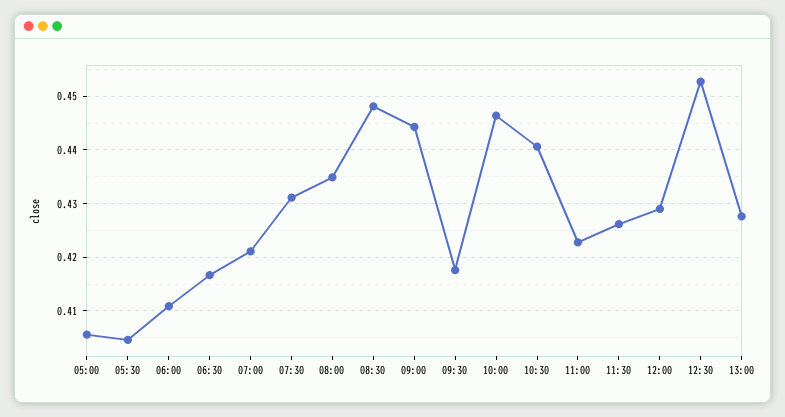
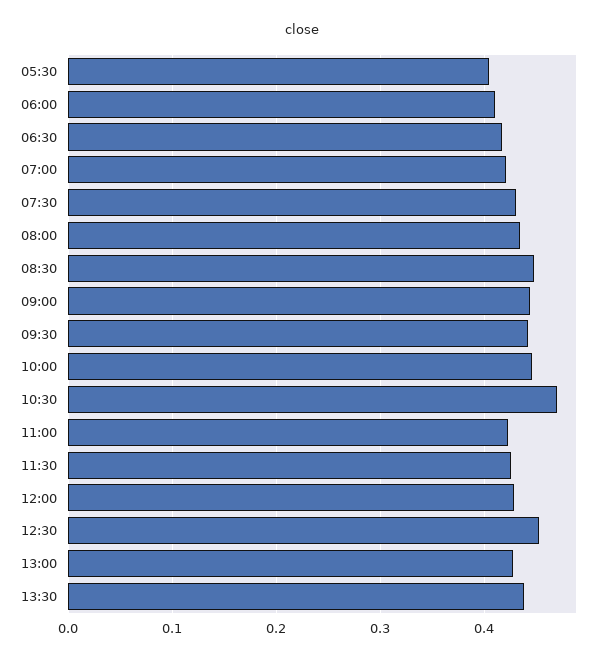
05:00: 0.406 -> none
09:30: 0.418 -> 0.44
10:30: 0.44 -> 0.47
13:30: none -> 0.44

